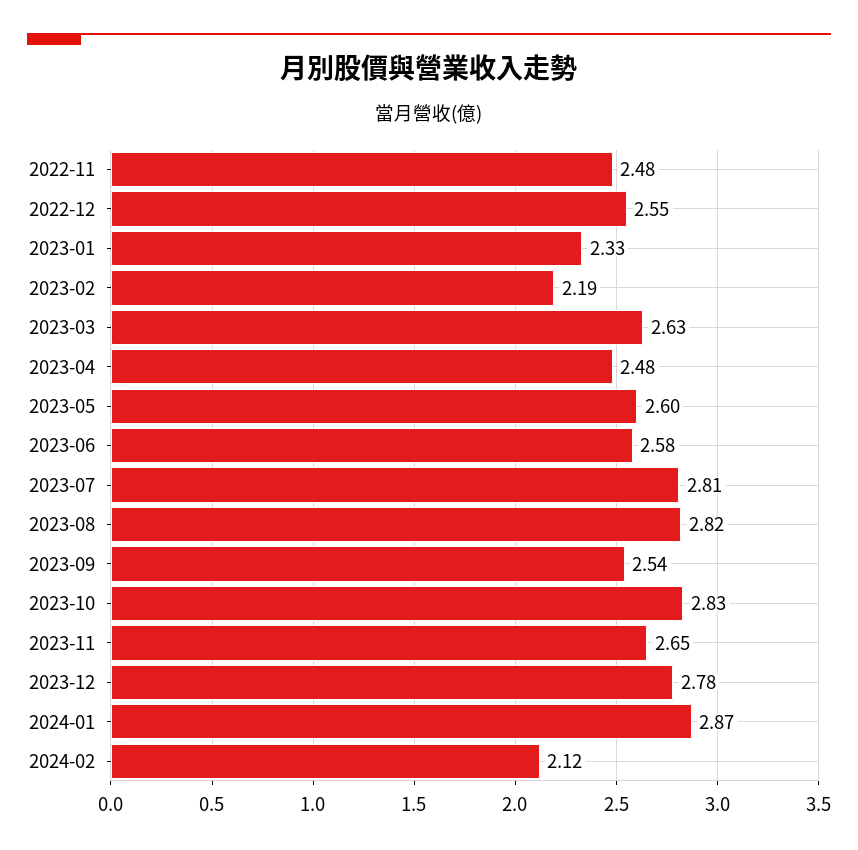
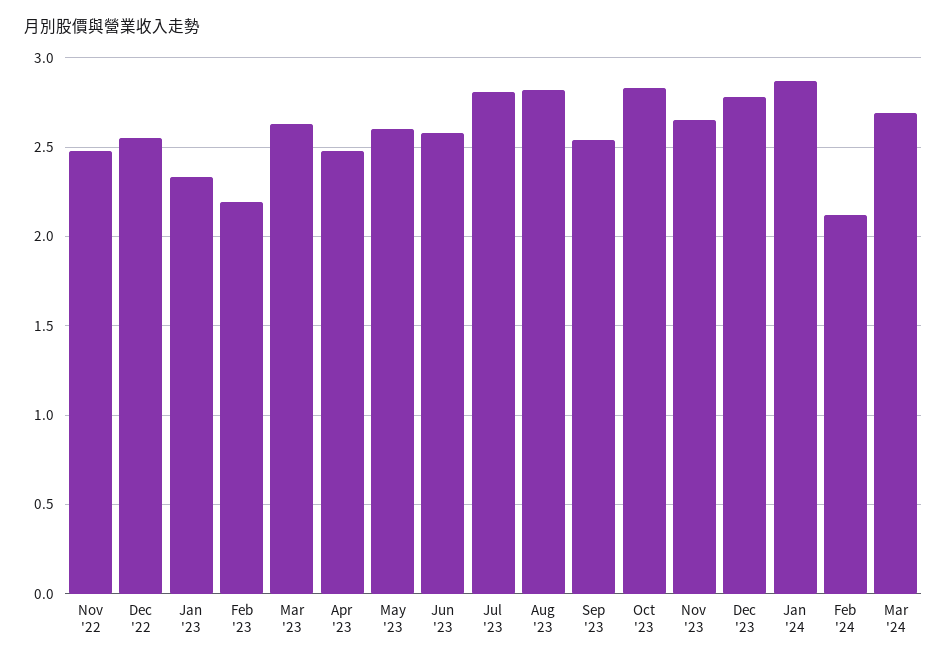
Mar '24: none -> 2.7

